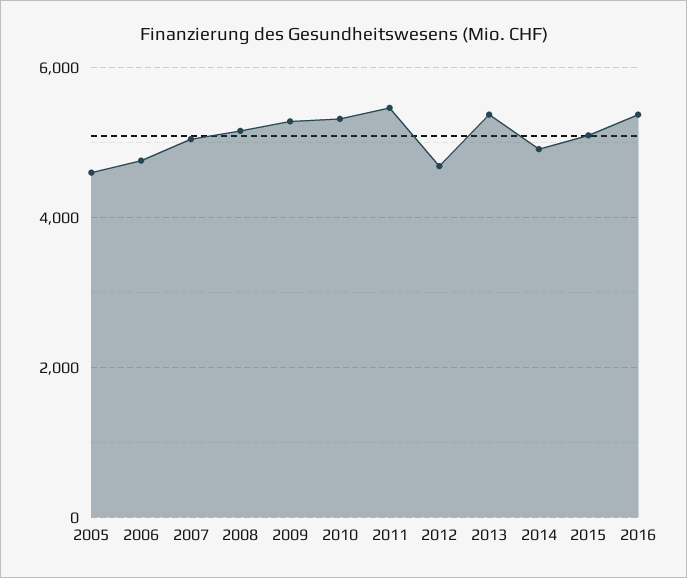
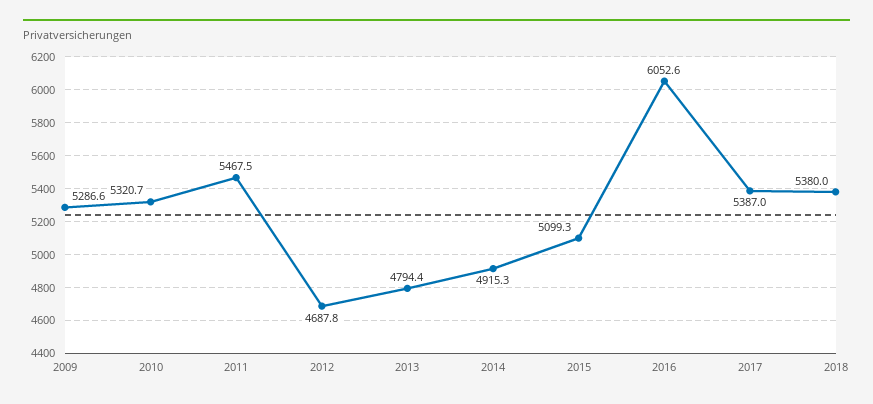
2005: 4600 -> none
2006: 4800 -> none
2007: 5000 -> none
2008: 5200 -> none
2013: 5400 -> 4794.4
2016: 5400 -> 6052.6
2017: none -> 5387
2018: none -> 5380

